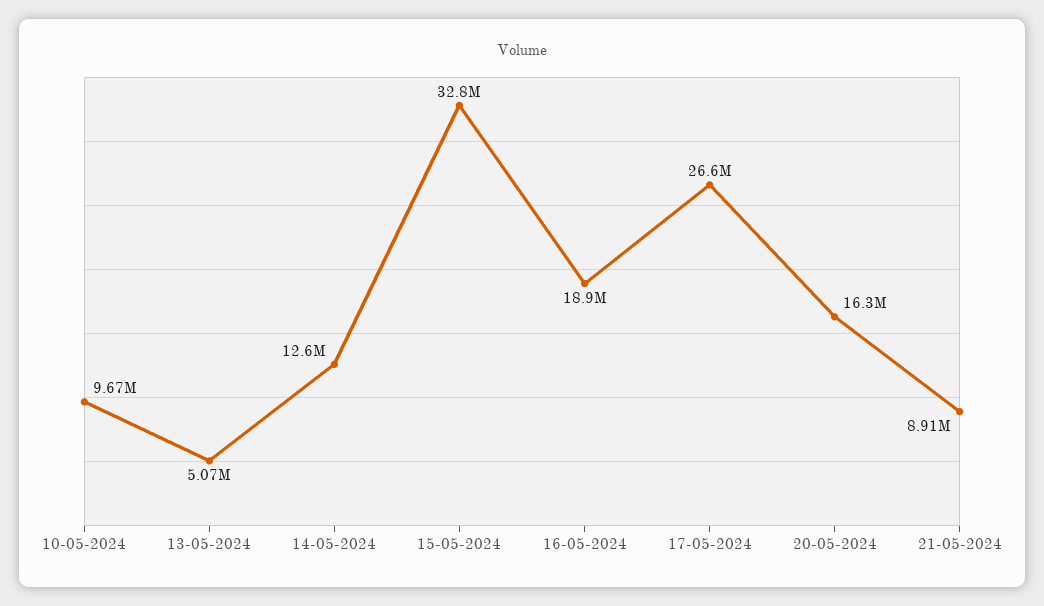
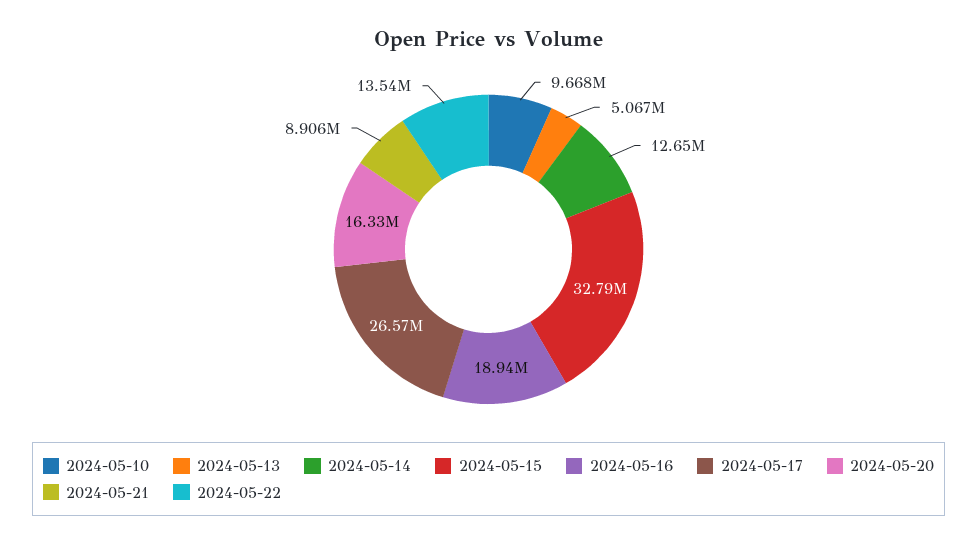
2024-05-22: none -> 13540000

